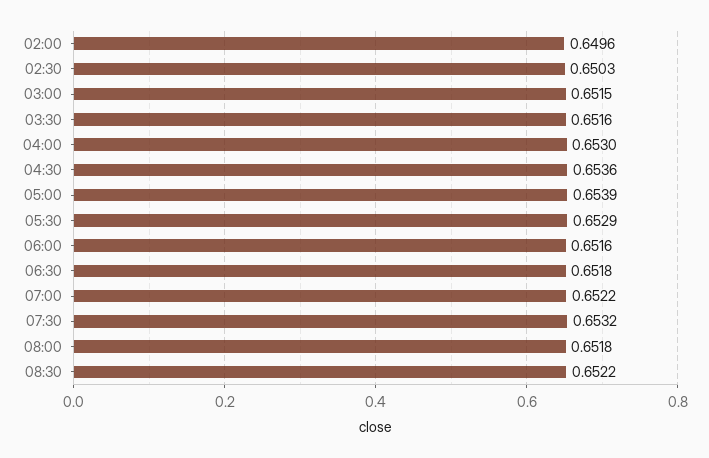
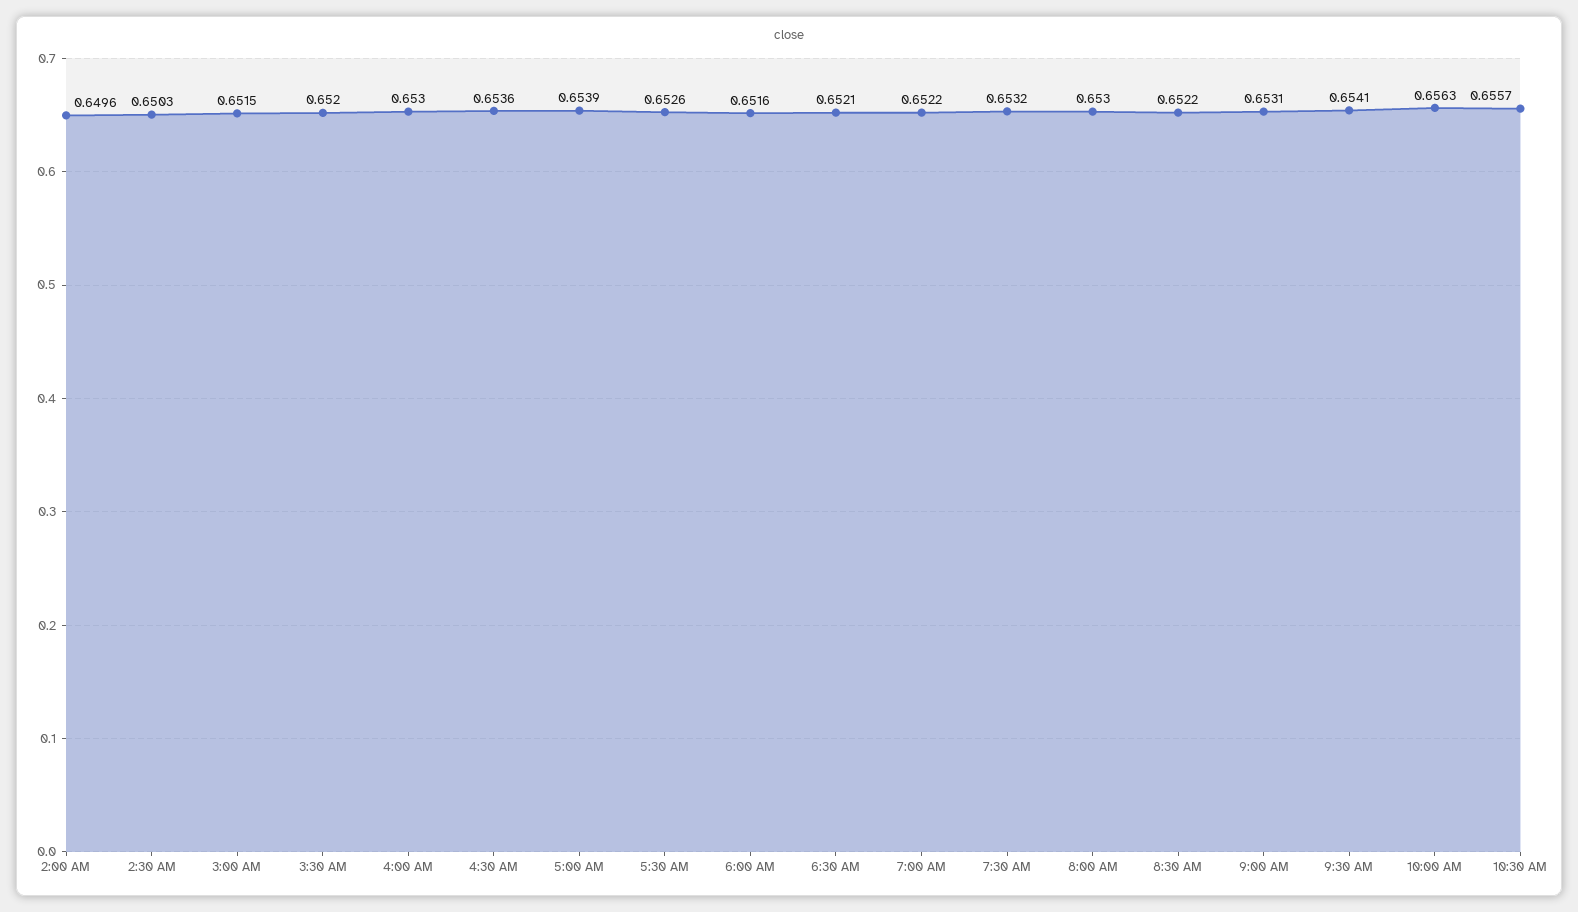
03:30: 0.6516 -> 0.652
05:30: 0.6529 -> 0.6526
06:30: 0.6518 -> 0.6521
08:00: 0.6518 -> 0.653
9:00 AM: none -> 0.6531
9:30 AM: none -> 0.6541
10:00 AM: none -> 0.6563
10:30 AM: none -> 0.6557

